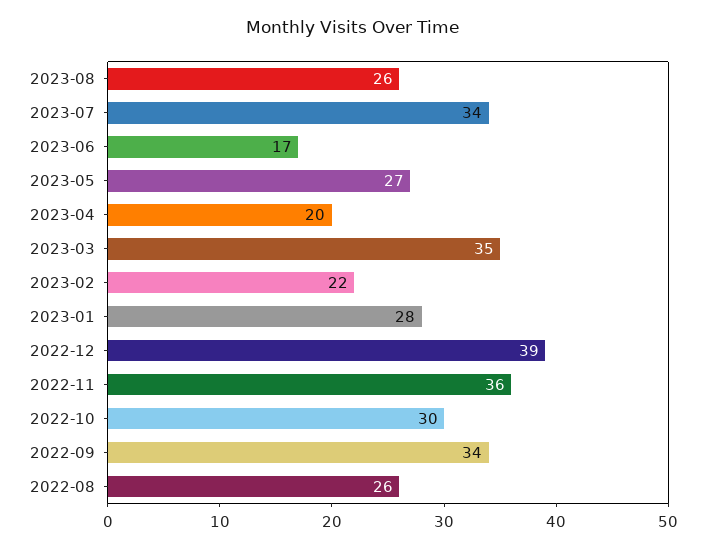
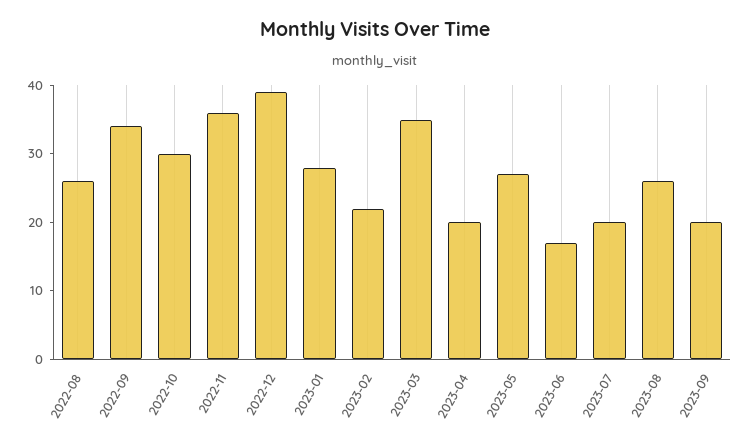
2023-07: 34 -> 20
2023-09: none -> 20

